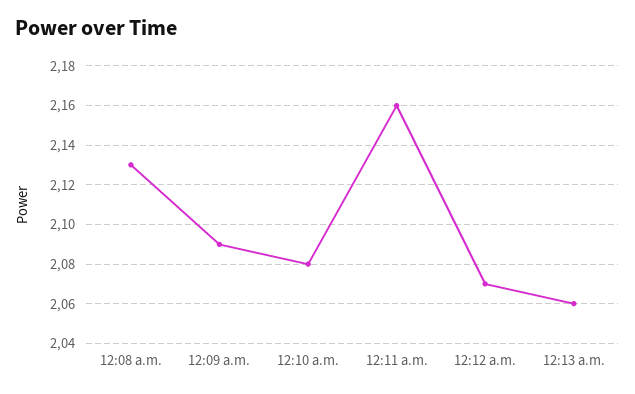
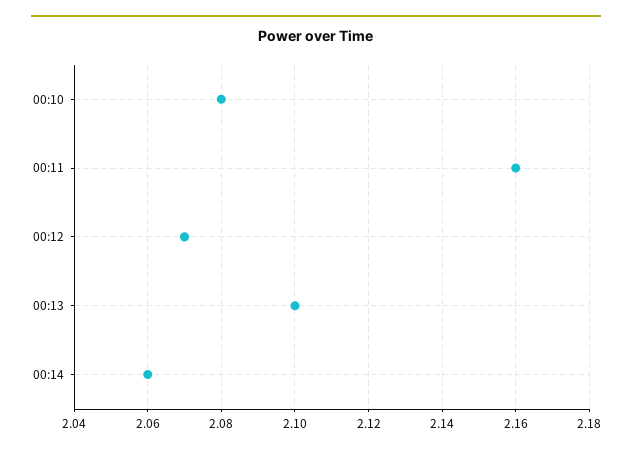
12:08 a.m.: 2.13 -> none
12:09 a.m.: 2.09 -> none
12:13 a.m.: 2.06 -> 2.1
00:14: none -> 2.06

